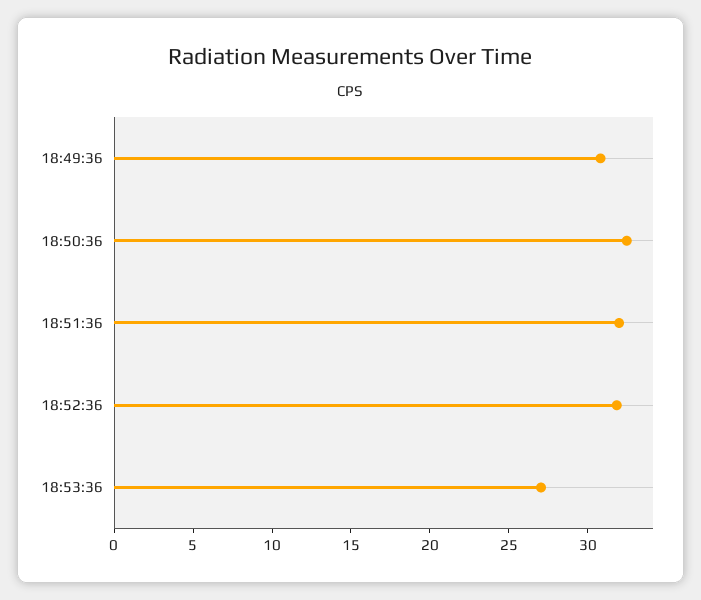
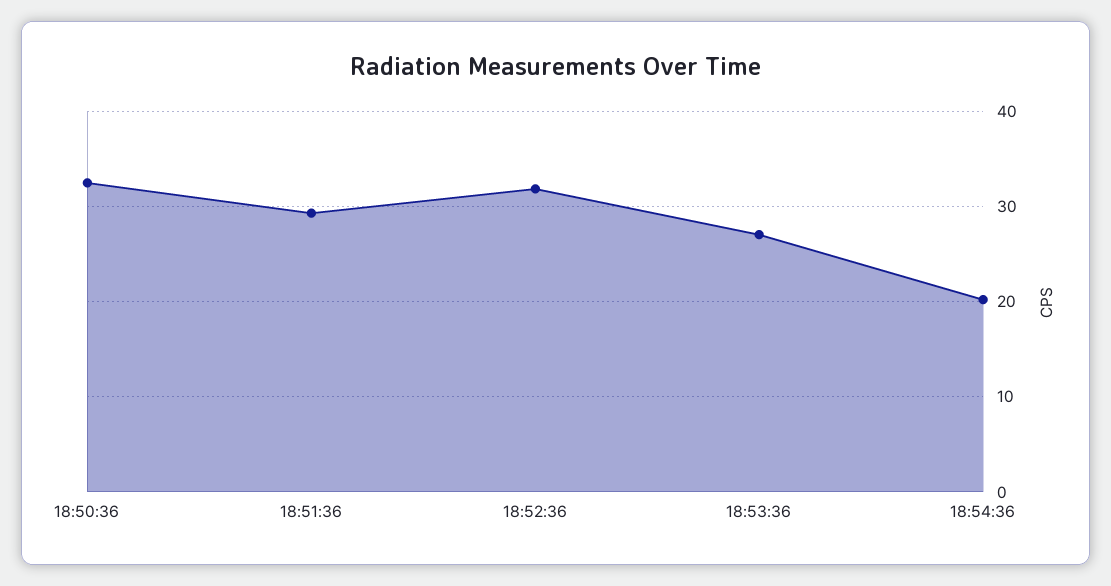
18:49:36: 31 -> none
18:51:36: 32 -> 29
18:54:36: none -> 20

